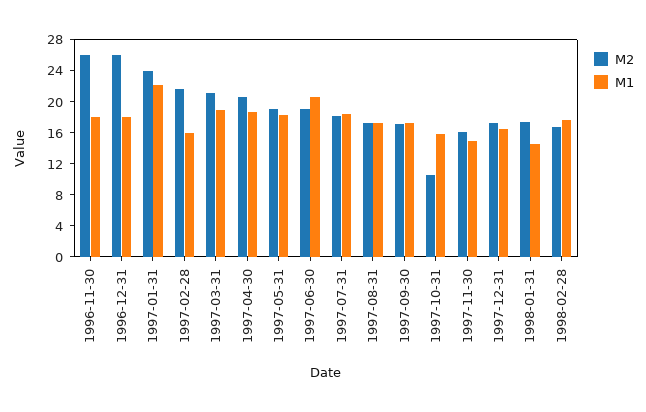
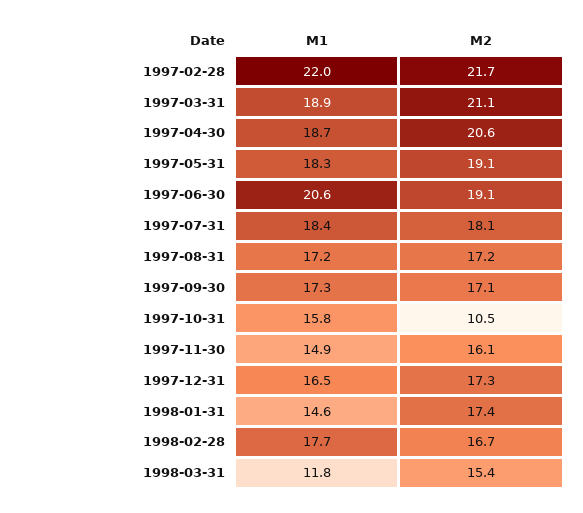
M2, 1996-11-30: 26 -> none
M1, 1996-11-30: 18 -> none
M2, 1996-12-31: 26 -> none
M1, 1996-12-31: 18 -> none
M2, 1997-01-31: 24 -> none
M1, 1997-01-31: 22 -> none
M1, 1997-02-28: 16 -> 22
M1, 1998-03-31: none -> 11.8
M2, 1998-03-31: none -> 15.4

